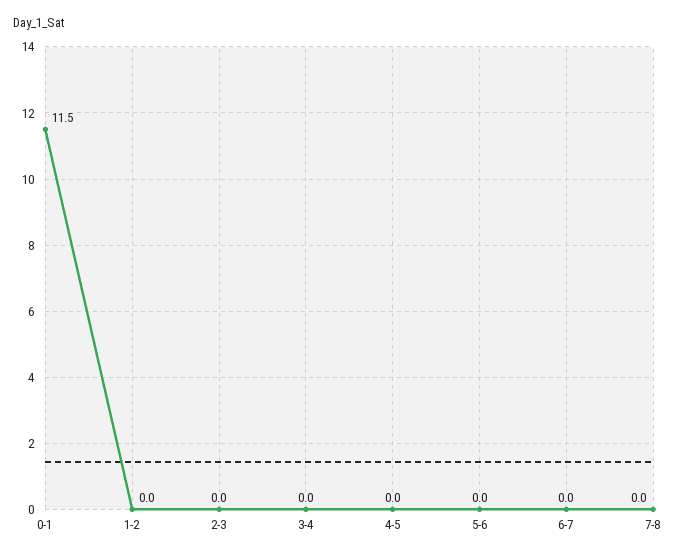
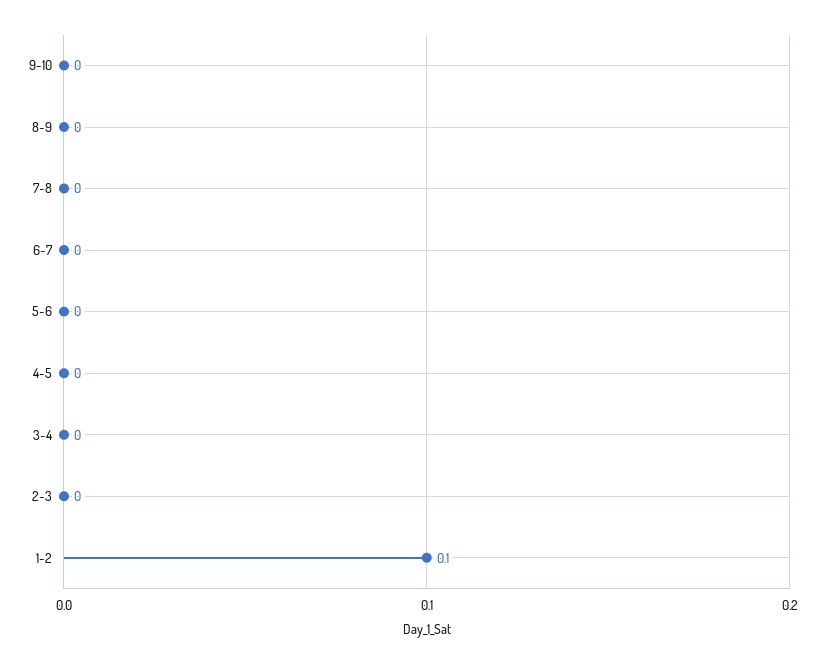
0-1: 11.5 -> none
1-2: 0 -> 0.1
9-10: none -> 0
8-9: none -> 0

